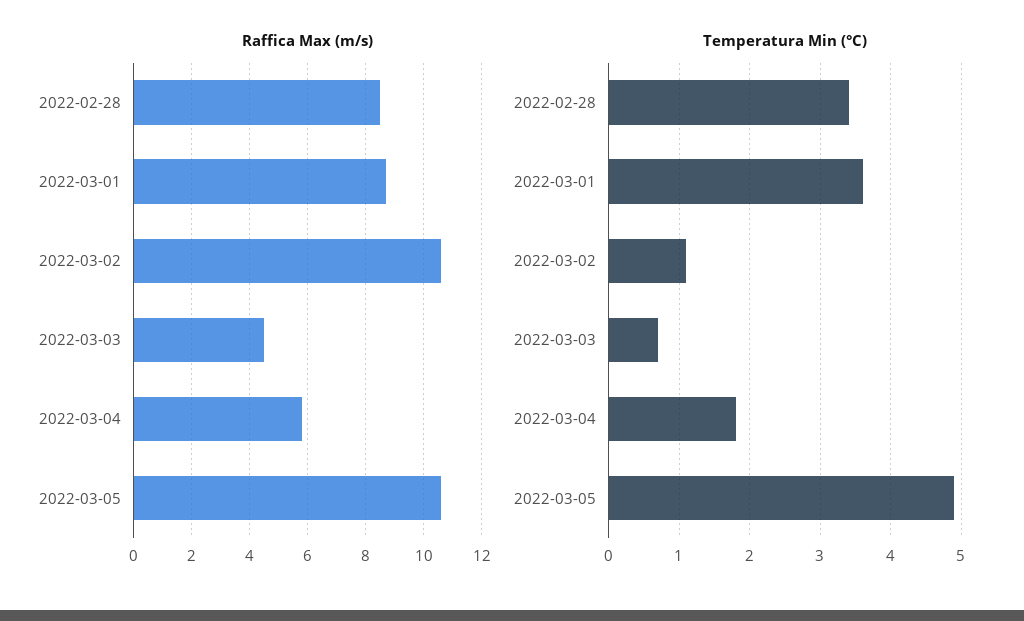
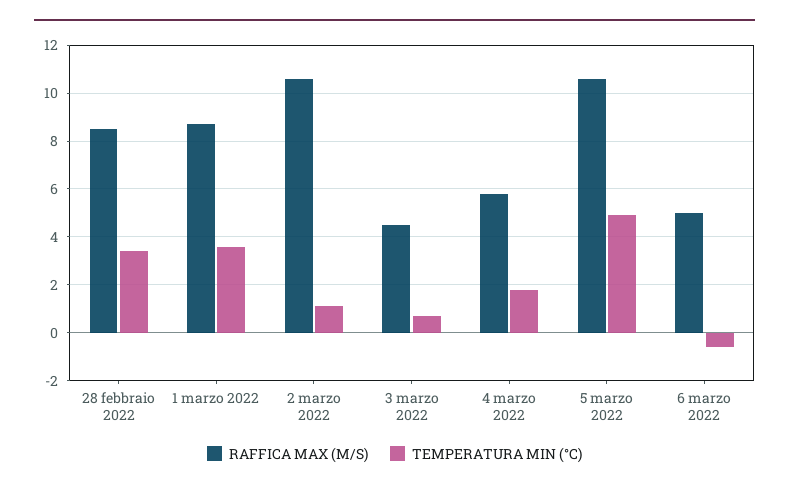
Raffica Max (m/s), 6 marzo 2022: none -> 5
Temperatura Min (°C), 6 marzo 2022: none -> -0.5

